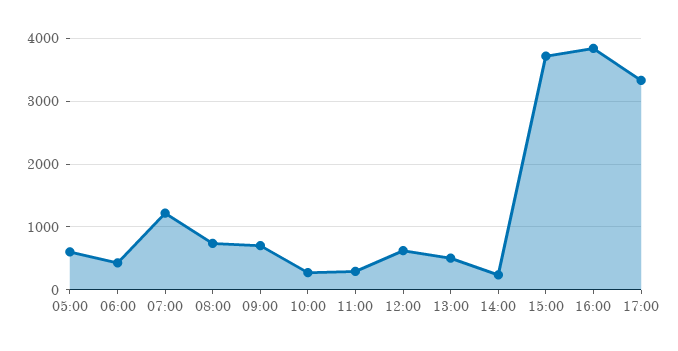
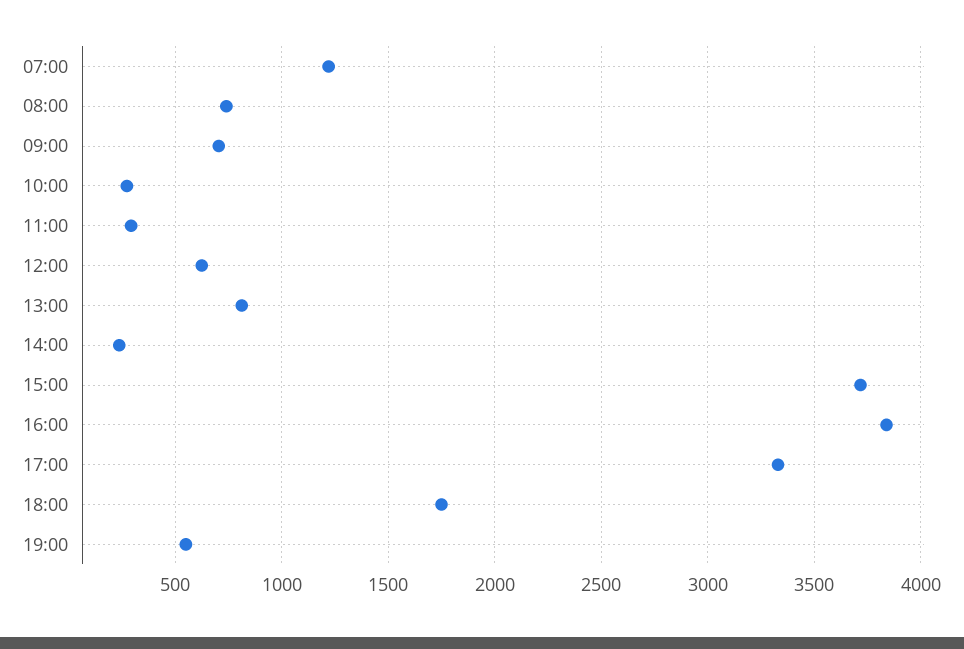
05:00: 600 -> none
06:00: 400 -> none
13:00: 500 -> 800
18:00: none -> 1750
19:00: none -> 550

